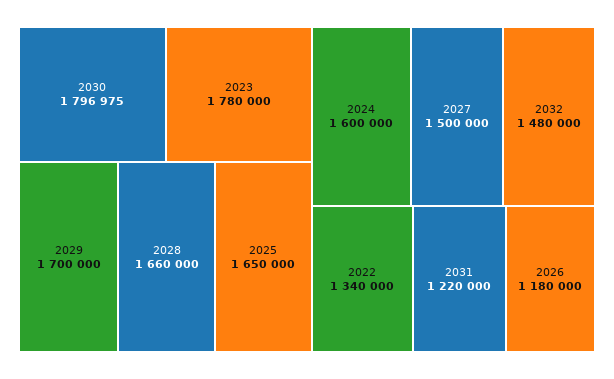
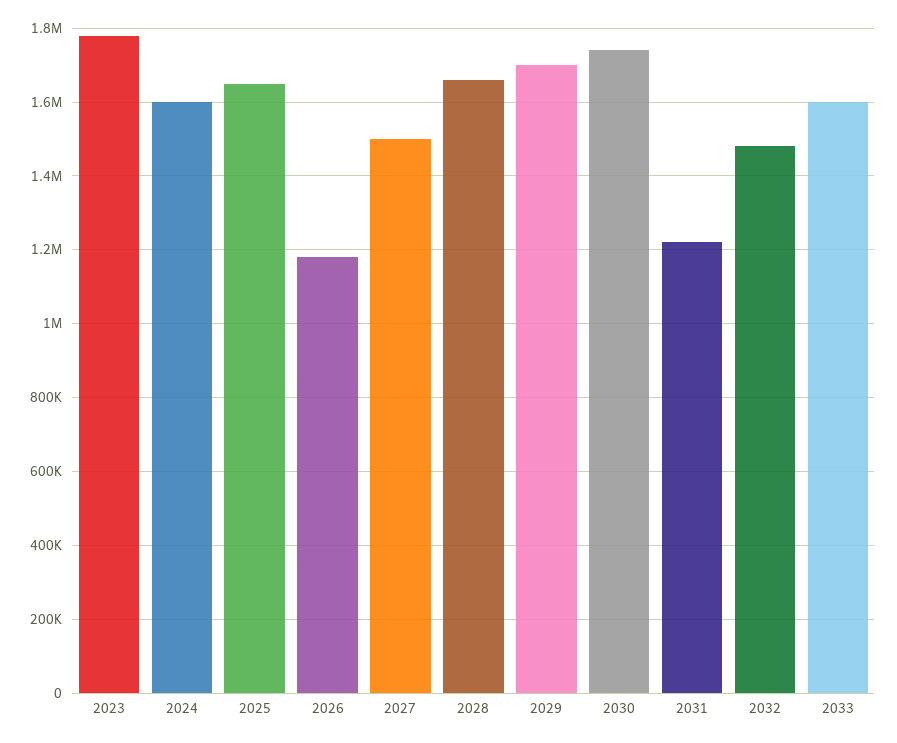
2030: 1796975 -> 1740000
2022: 1340000 -> none
2033: none -> 1600000

